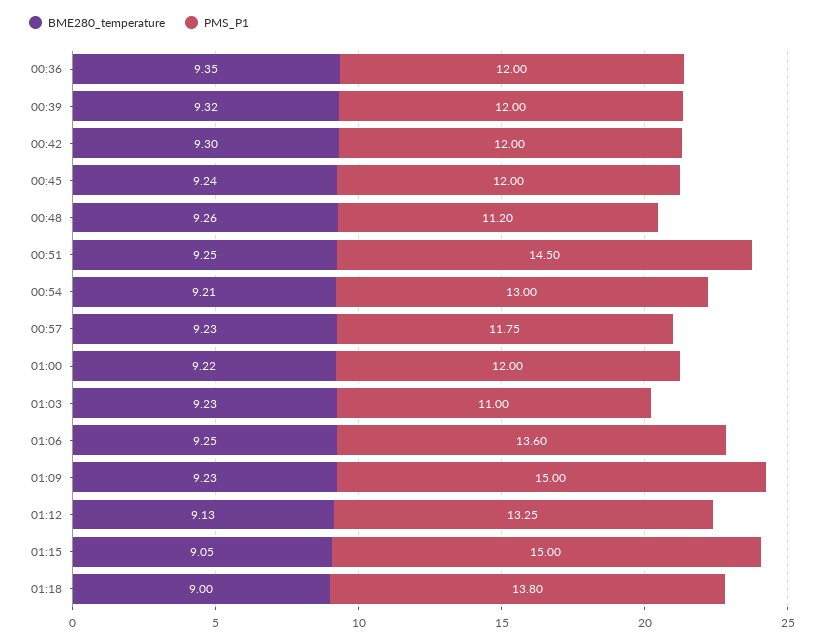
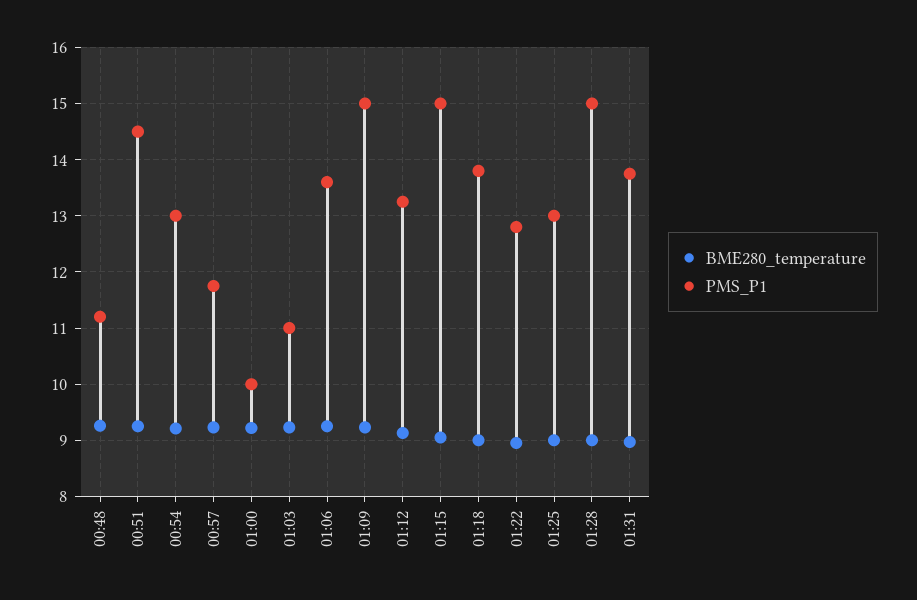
BME280_temperature, 00:36: 9.35 -> none
PMS_P1, 00:36: 12 -> none
BME280_temperature, 00:39: 9.32 -> none
PMS_P1, 00:39: 12 -> none
BME280_temperature, 00:42: 9.3 -> none
PMS_P1, 00:42: 12 -> none
BME280_temperature, 00:45: 9.24 -> none
PMS_P1, 00:45: 12 -> none
PMS_P1, 01:00: 12 -> 10
BME280_temperature, 01:22: none -> 9
PMS_P1, 01:22: none -> 12.8
BME280_temperature, 01:25: none -> 9
PMS_P1, 01:25: none -> 13
BME280_temperature, 01:28: none -> 9
PMS_P1, 01:28: none -> 15
BME280_temperature, 01:31: none -> 9
PMS_P1, 01:31: none -> 13.8

